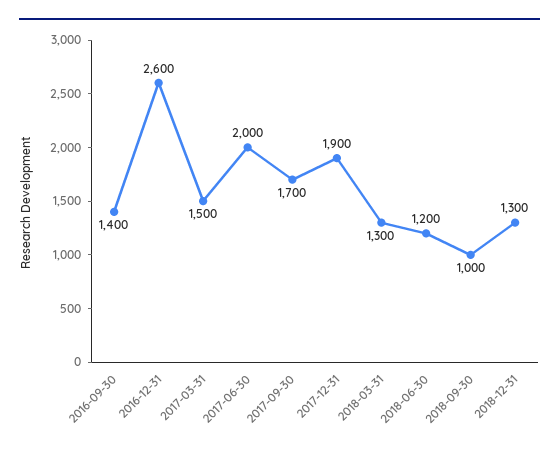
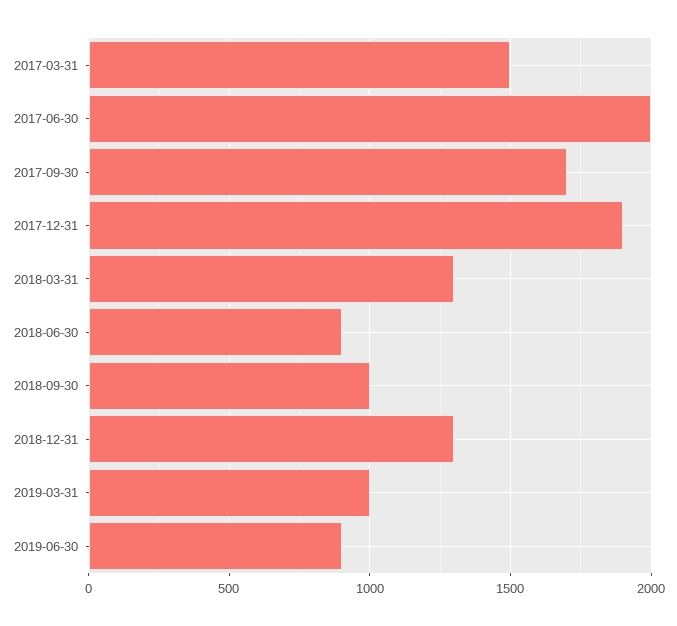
2016-09-30: 1400 -> none
2016-12-31: 2600 -> none
2018-06-30: 1200 -> 900
2019-03-31: none -> 1000
2019-06-30: none -> 900

